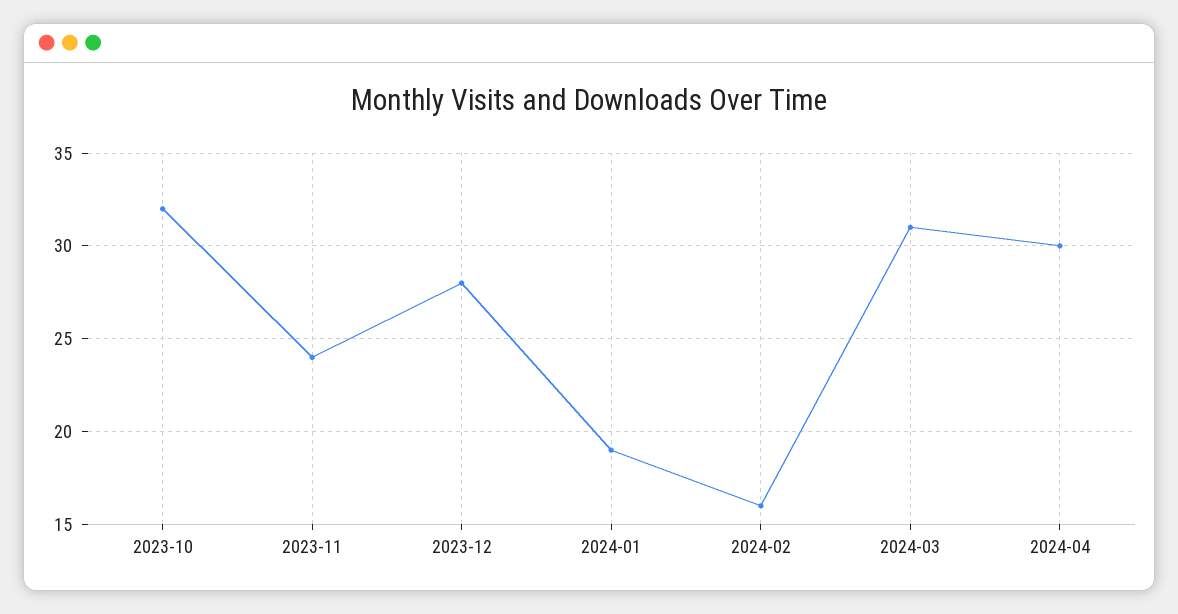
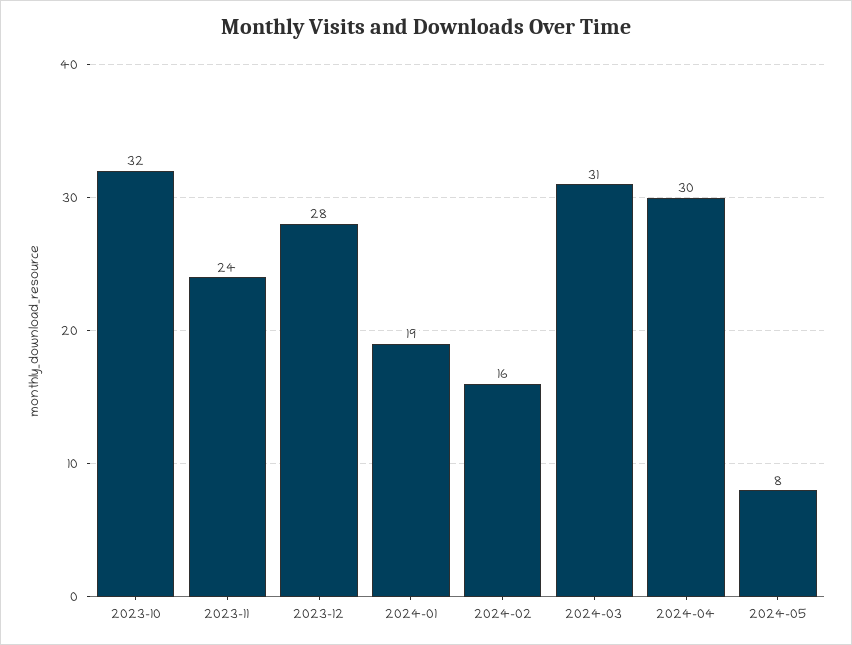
2024-05: none -> 8

